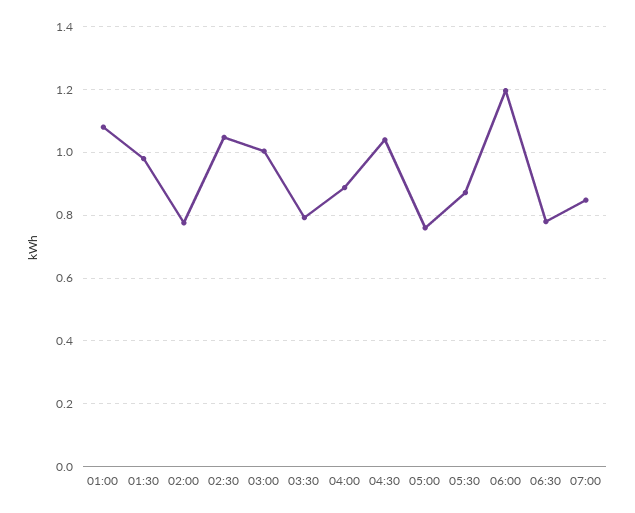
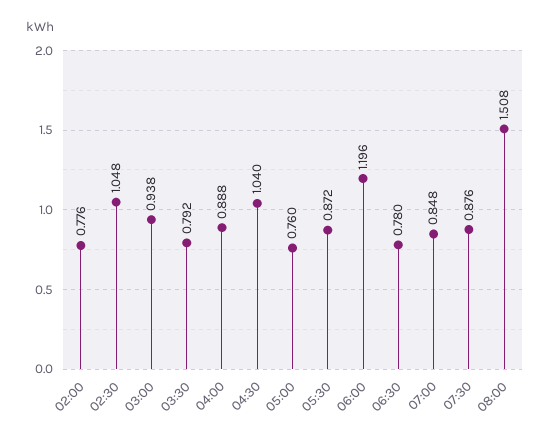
01:00: 1.08 -> none
01:30: 0.98 -> none
03:00: 1 -> 0.938
07:30: none -> 0.876
08:00: none -> 1.508

